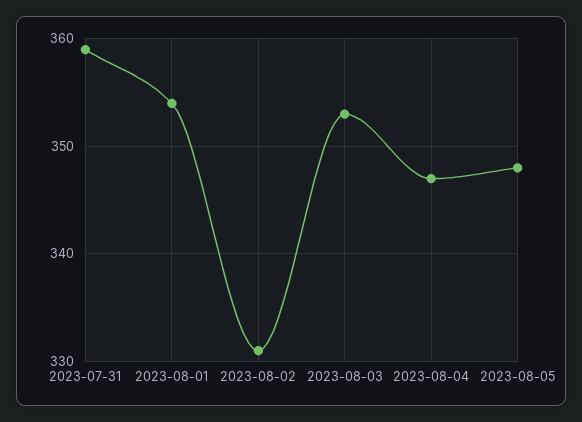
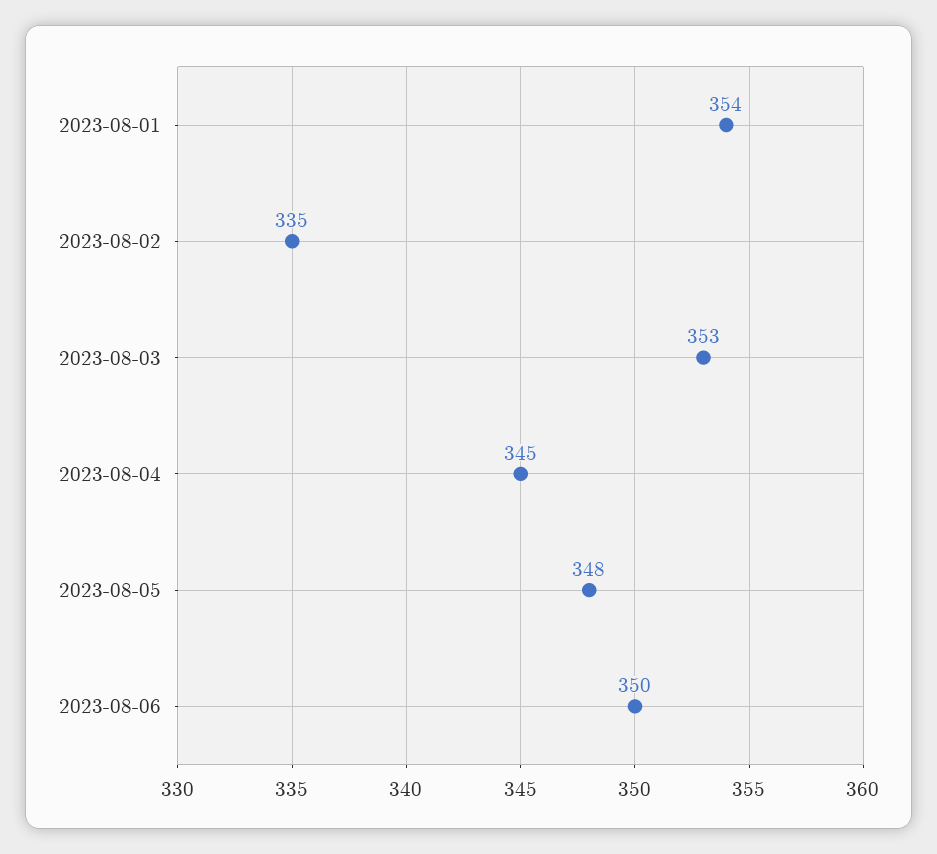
2023-07-31: 359 -> none
2023-08-02: 331 -> 335
2023-08-04: 347 -> 345
2023-08-06: none -> 350

